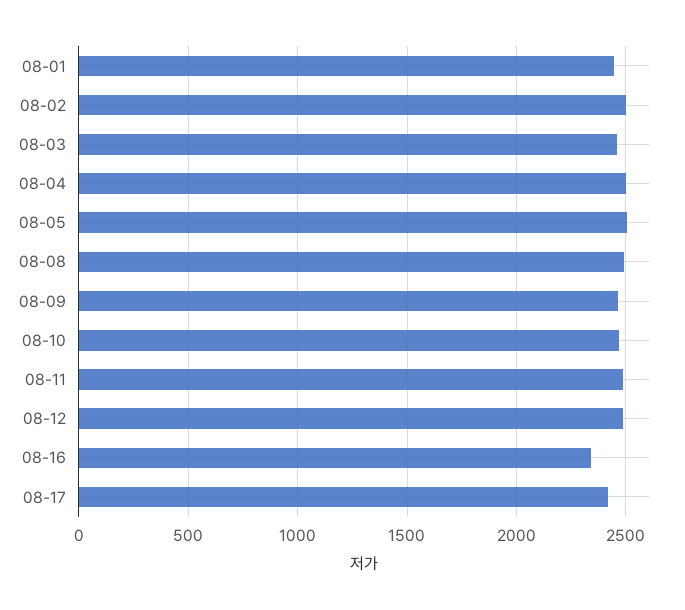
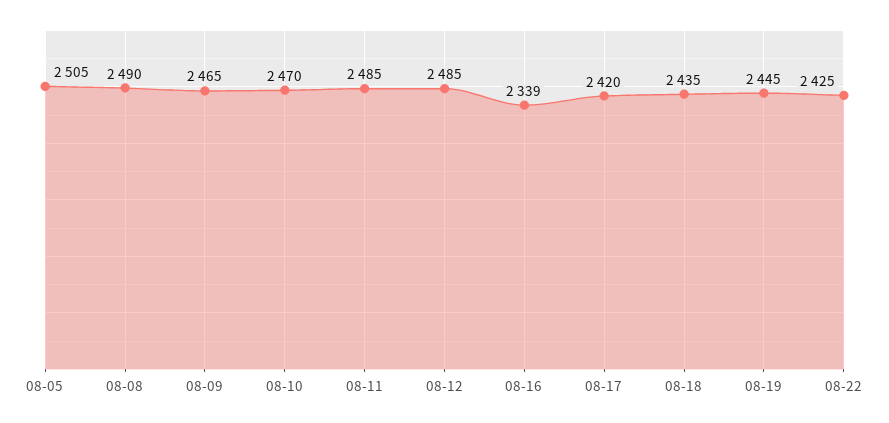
08-01: 2450 -> none
08-02: 2500 -> none
08-03: 2450 -> none
08-04: 2500 -> none
08-18: none -> 2435
08-19: none -> 2445
08-22: none -> 2425

